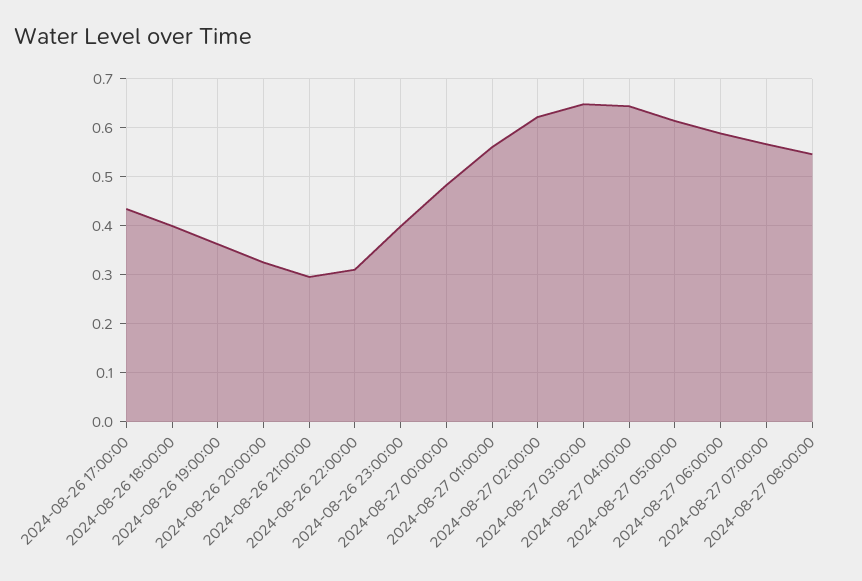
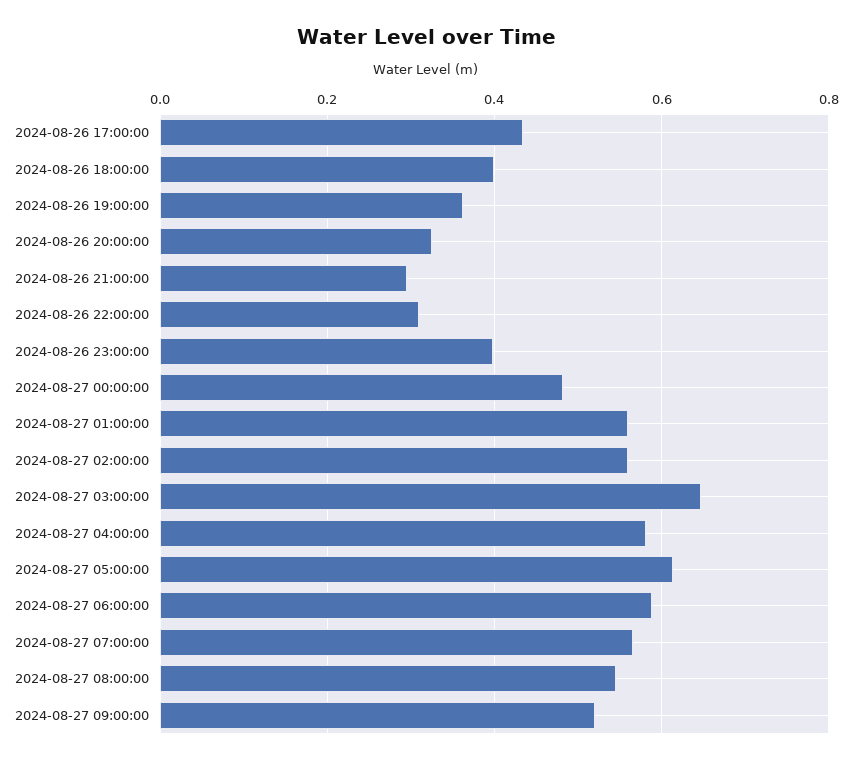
2024-08-27 02:00:00: 0.62 -> 0.56
2024-08-27 04:00:00: 0.64 -> 0.58
2024-08-27 09:00:00: none -> 0.52

